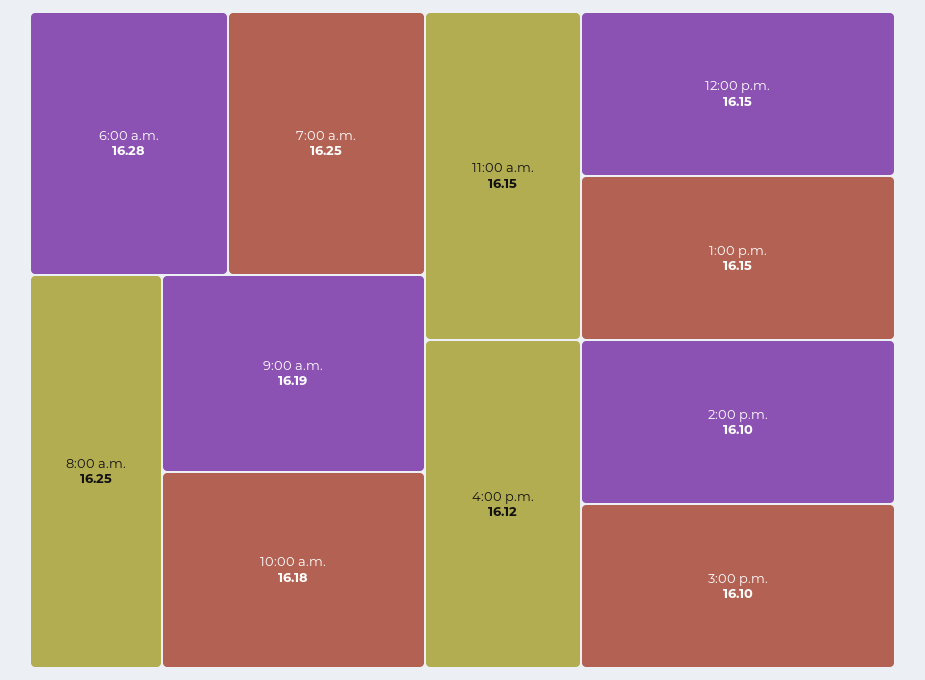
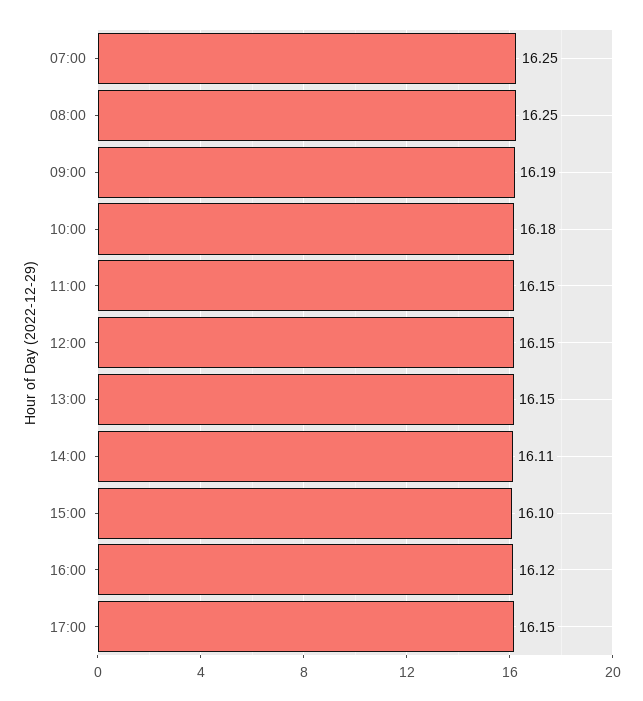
6:00 a.m.: 16.28 -> none
2:00 p.m.: 16.1 -> 16.11
17:00: none -> 16.15

